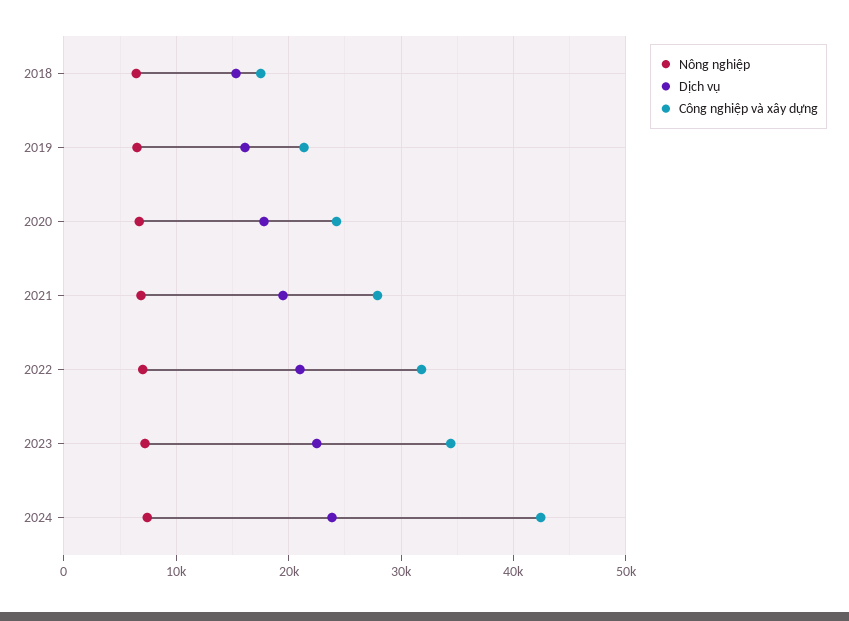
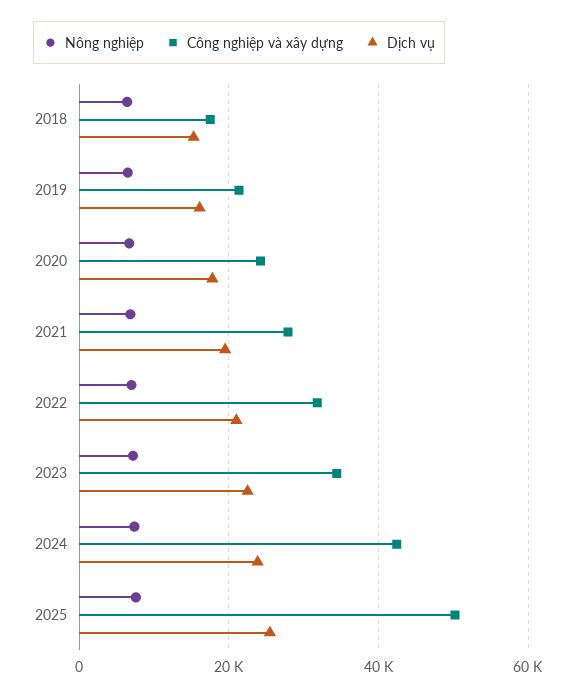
Nông nghiệp, 2025: none -> 8000
Công nghiệp và xây dựng, 2025: none -> 50000
Dịch vụ, 2025: none -> 26000

